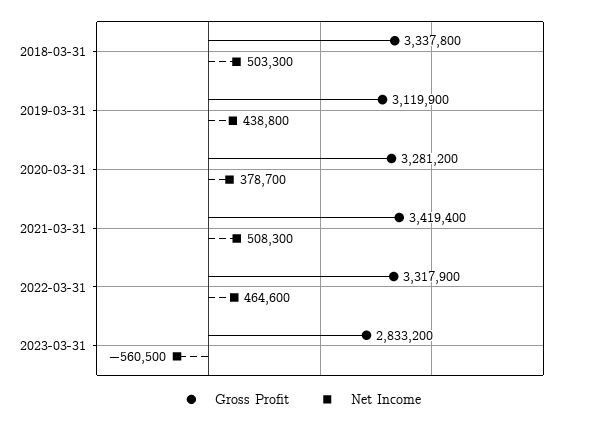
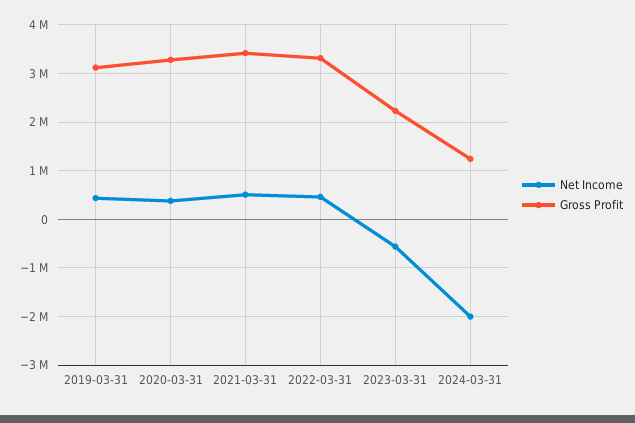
Gross Profit, 2018-03-31: 3337800 -> none
Net Income, 2018-03-31: 503300 -> none
Gross Profit, 2023-03-31: 2833200 -> 2200000
Net Income, 2024-03-31: none -> -2000000
Gross Profit, 2024-03-31: none -> 1200000

